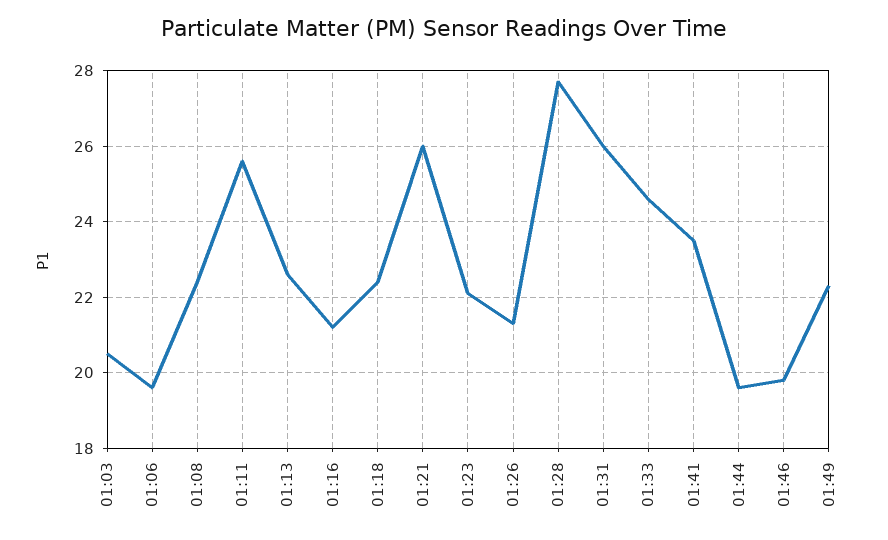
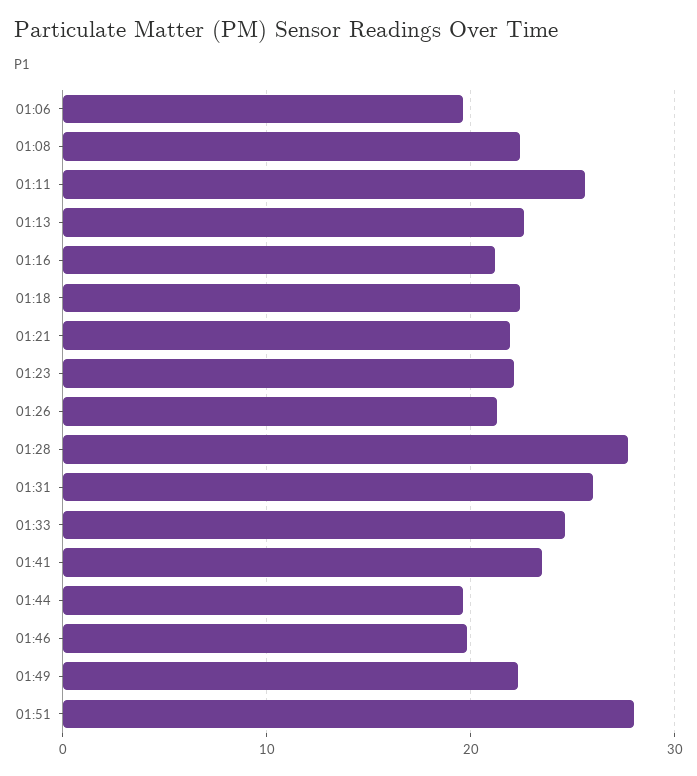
01:03: 20.5 -> none
01:21: 26 -> 22
01:51: none -> 28

